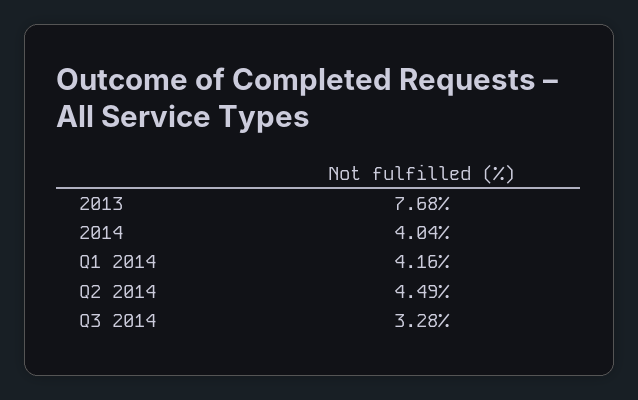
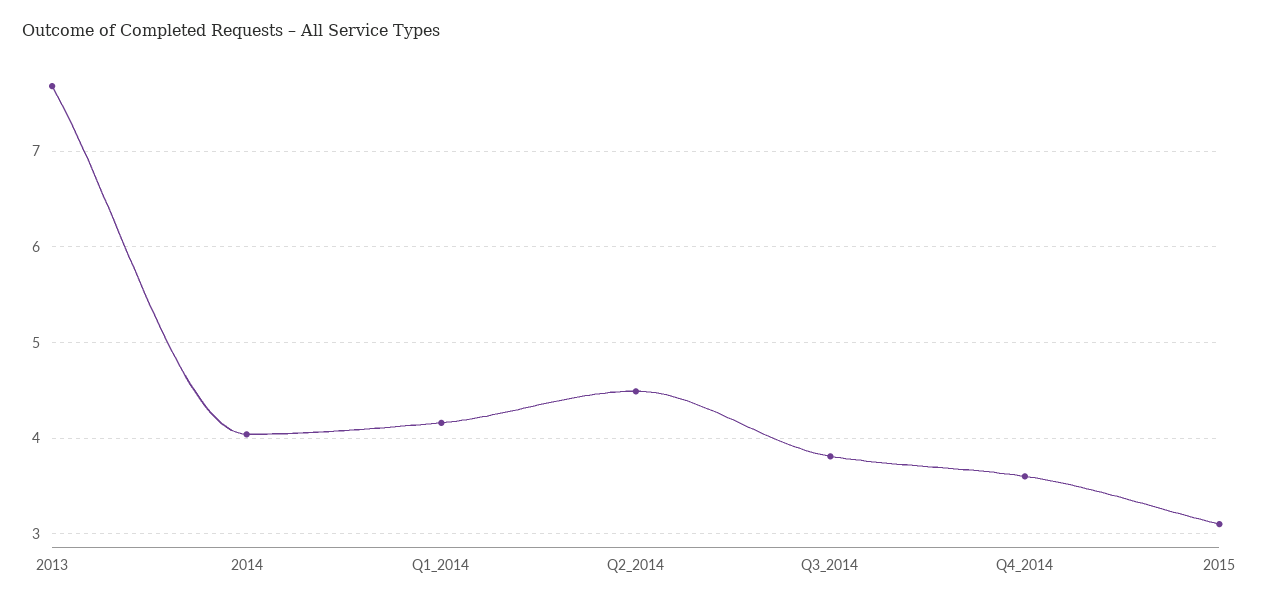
Q3 2014: 3.28 -> 3.8
Q4_2014: none -> 3.6
2015: none -> 3.1

